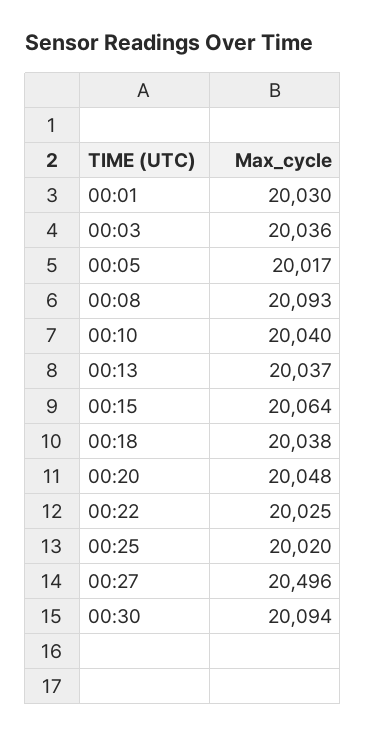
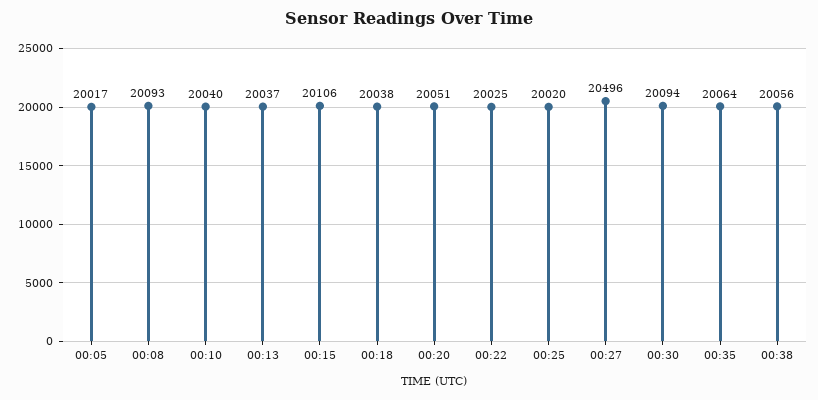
00:01: 20030 -> none
00:03: 20036 -> none
00:15: 20064 -> 20106
00:20: 20048 -> 20051
00:35: none -> 20064
00:38: none -> 20056

